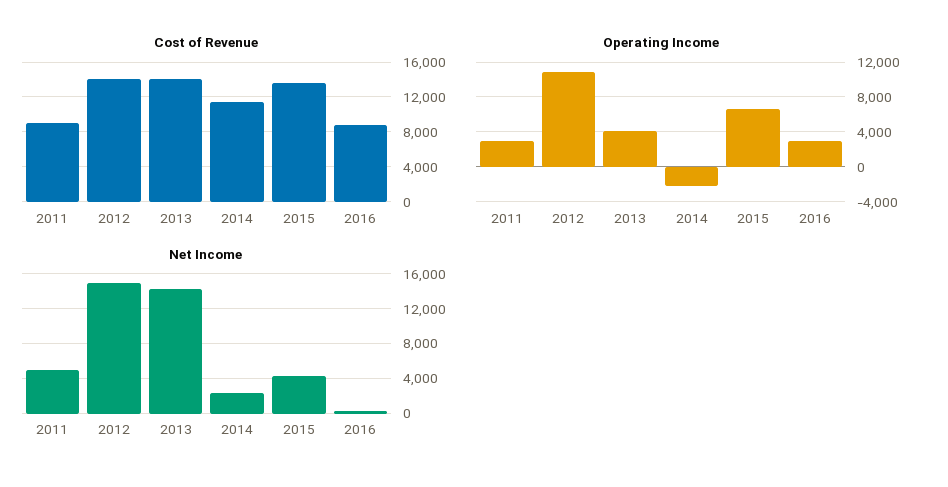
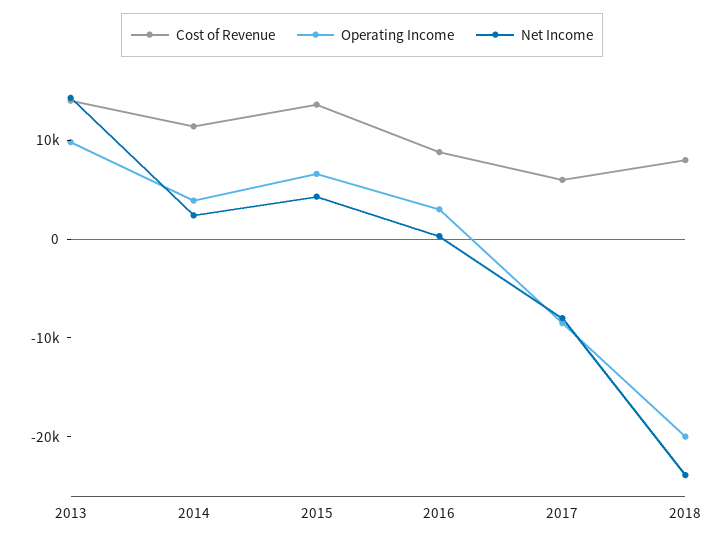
Cost of Revenue, 2011: 9000 -> none
Cost of Revenue, 2012: 14000 -> none
Operating Income, 2011: 3000 -> none
Operating Income, 2012: 11000 -> none
Operating Income, 2013: 4000 -> 10000
Operating Income, 2014: -2000 -> 4000
Net Income, 2011: 5000 -> none
Net Income, 2012: 15000 -> none
Cost of Revenue, 2017: none -> 6000
Operating Income, 2017: none -> -8000
Net Income, 2017: none -> -8000
Cost of Revenue, 2018: none -> 8000
Operating Income, 2018: none -> -20000
Net Income, 2018: none -> -24000

